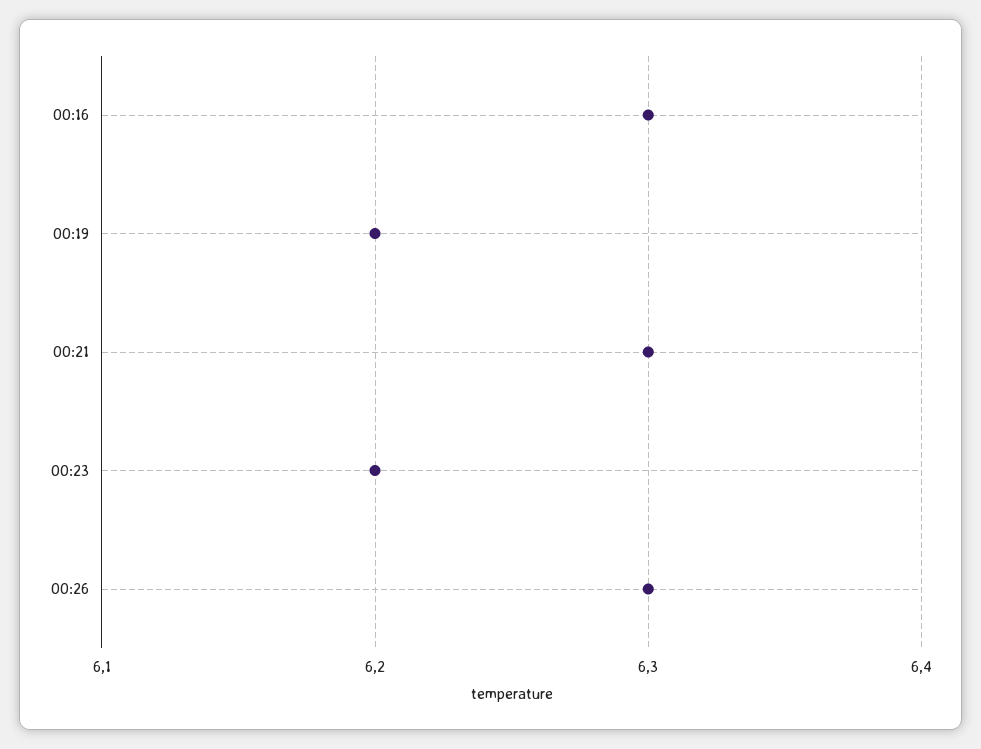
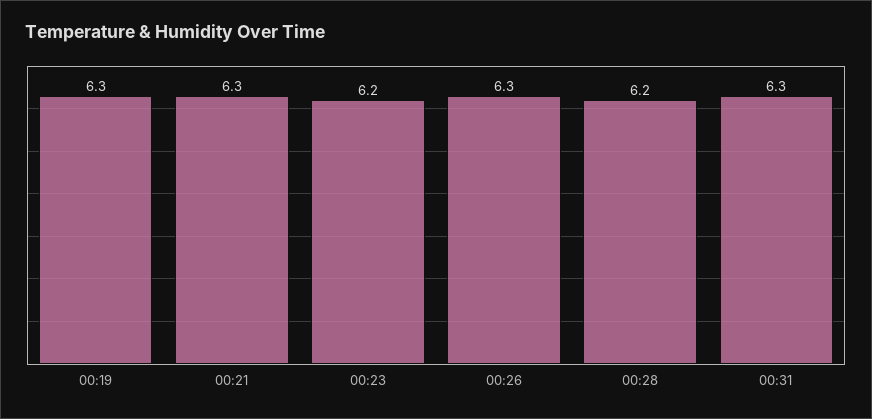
00:16: 6.3 -> none
00:19: 6.2 -> 6.3
00:28: none -> 6.2
00:31: none -> 6.3

